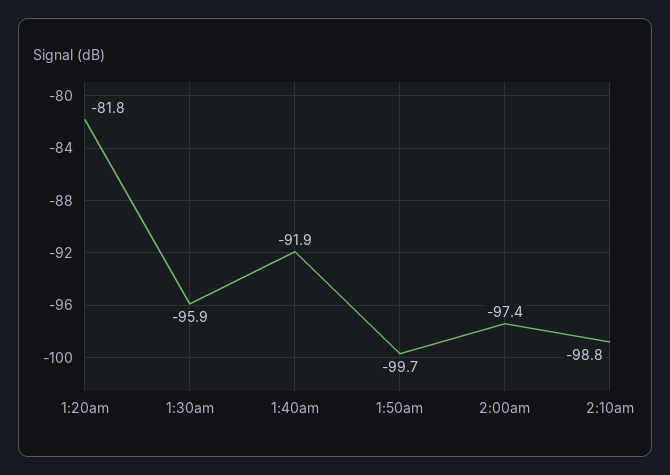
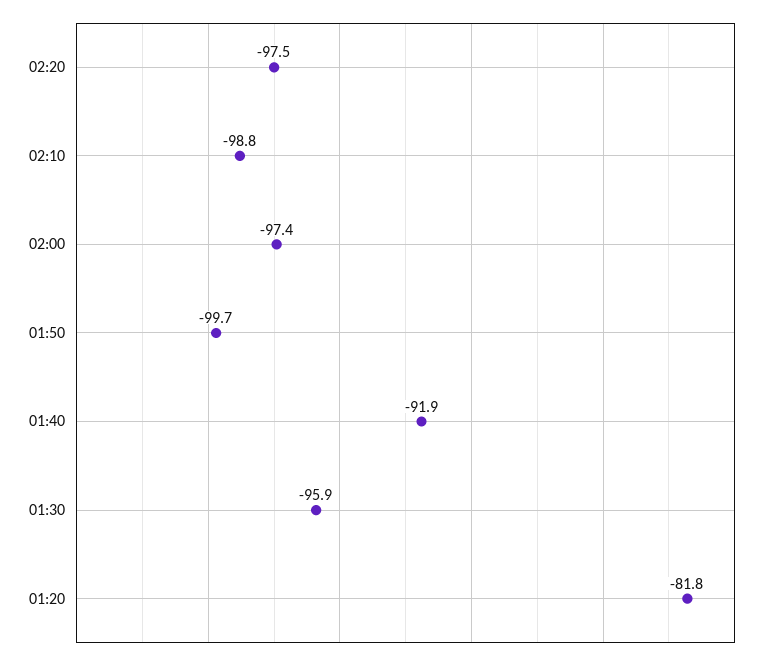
02:20: none -> -97.5

